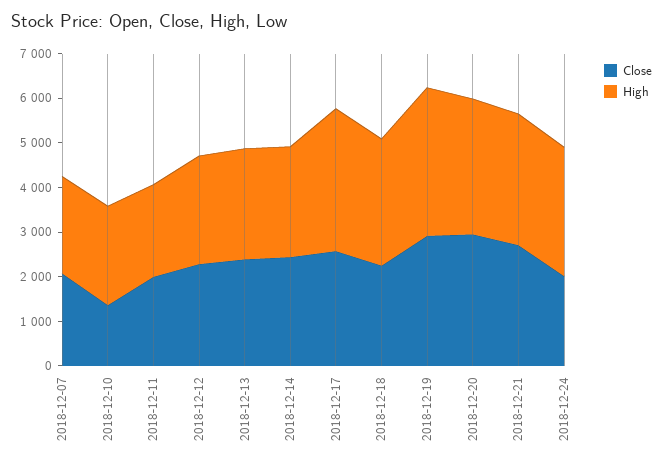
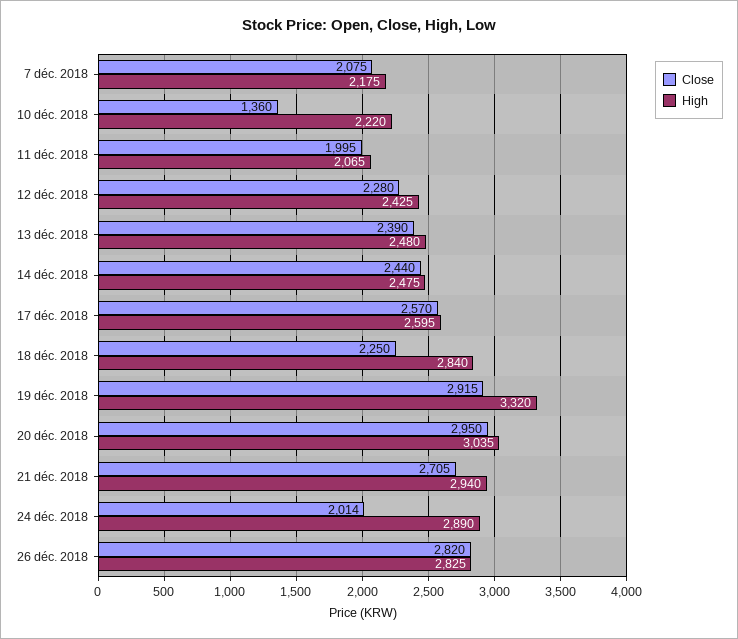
High, 2018-12-17: 3200 -> 2595
Close, 26 déc. 2018: none -> 2820
High, 26 déc. 2018: none -> 2825

